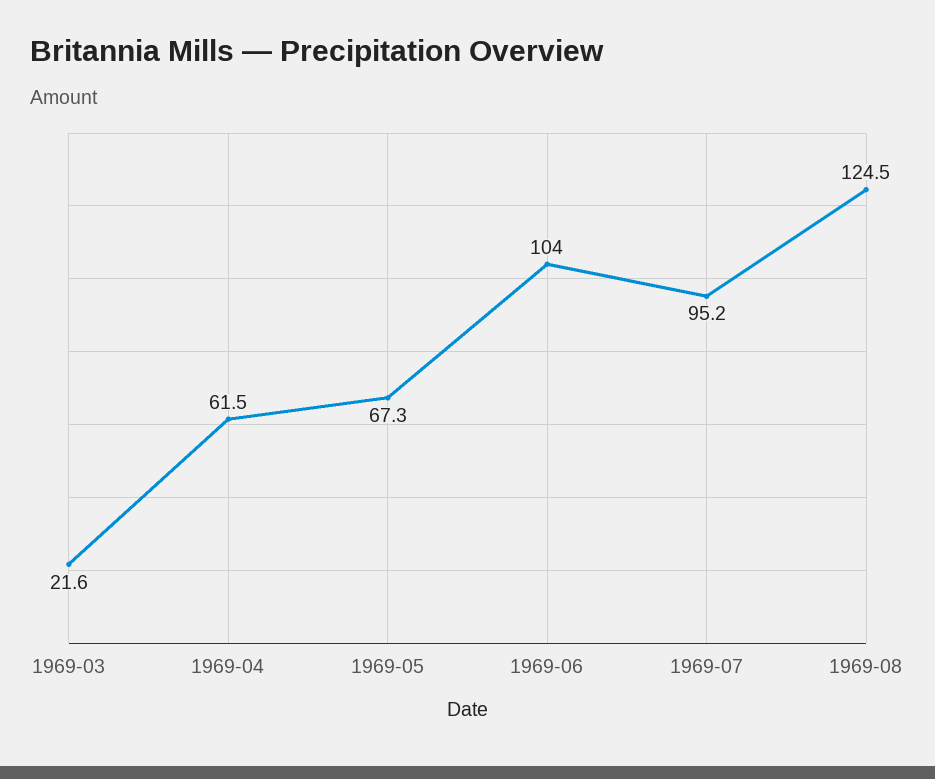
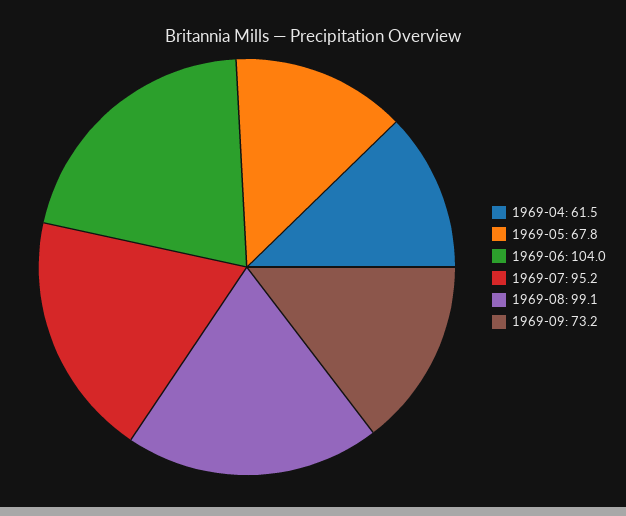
1969-03: 21.6 -> none
1969-05: 67.3 -> 67.8
1969-08: 124.5 -> 99.1
1969-09: none -> 73.2

